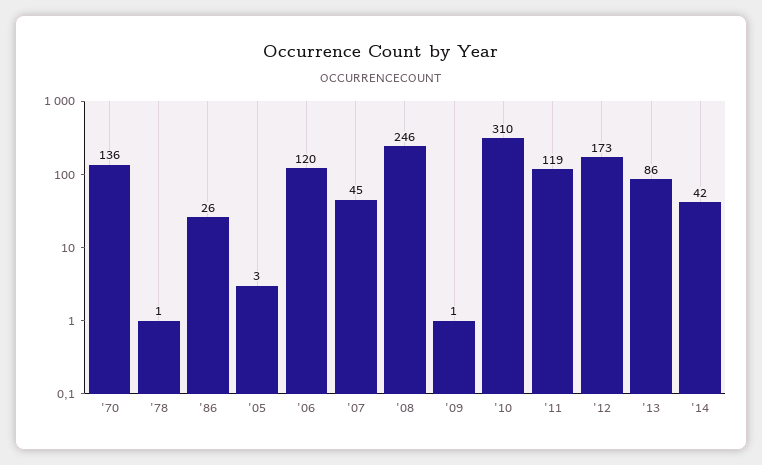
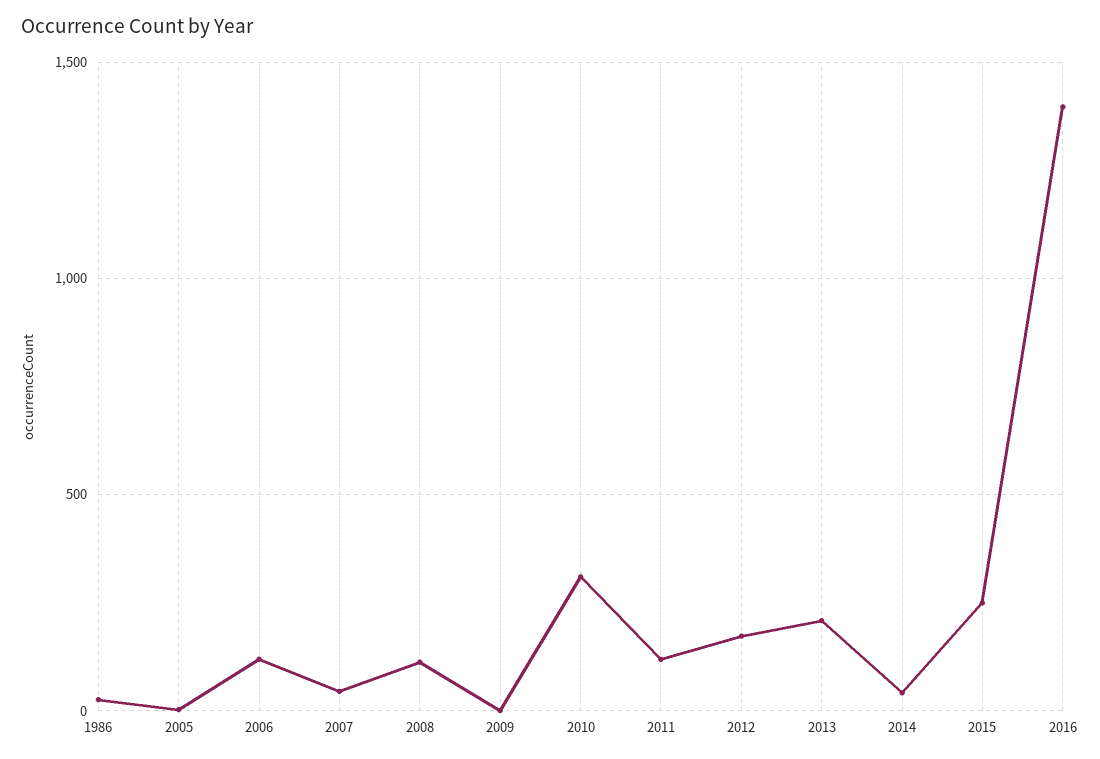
'70: 136 -> none
'78: 1 -> none
'08: 246 -> 100
'13: 86 -> 200
2015: none -> 250
2016: none -> 1400

